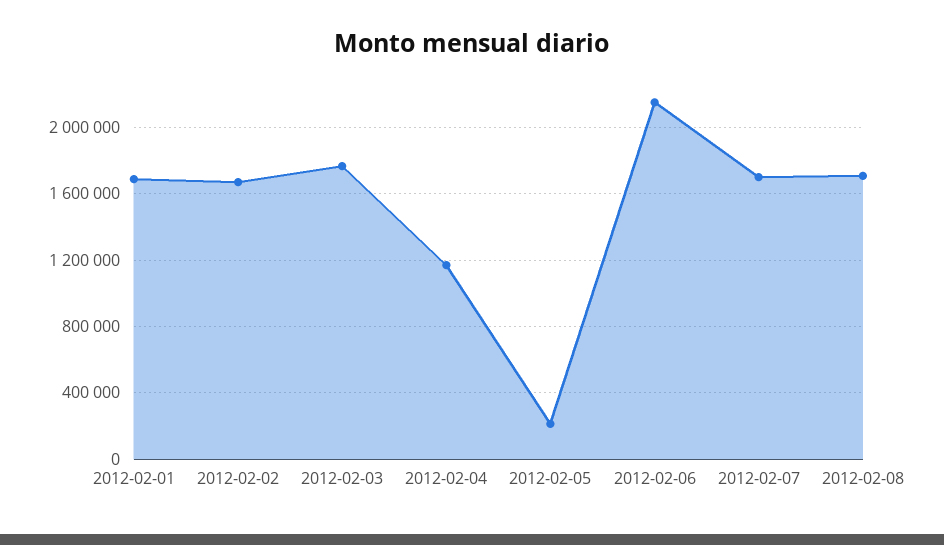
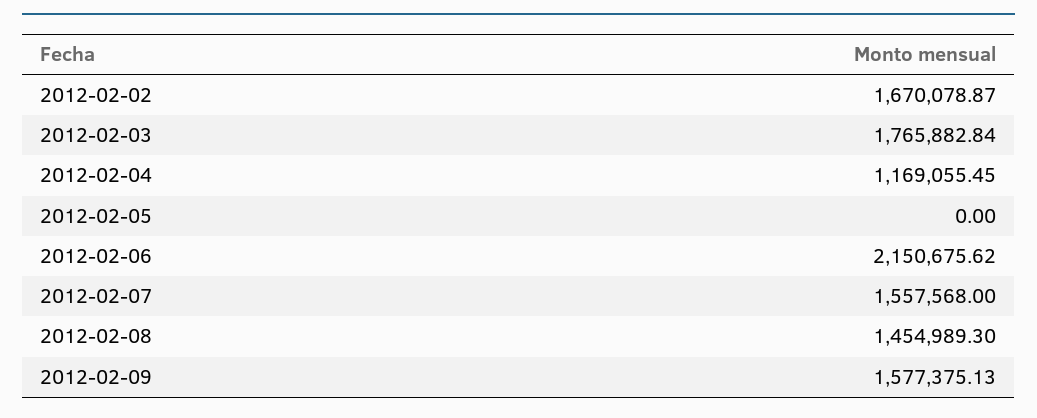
2012-02-01: 1700000 -> none
2012-02-05: 200000 -> 0
2012-02-07: 1700000 -> 1557568
2012-02-08: 1700000 -> 1454989.3
2012-02-09: none -> 1577375.13

